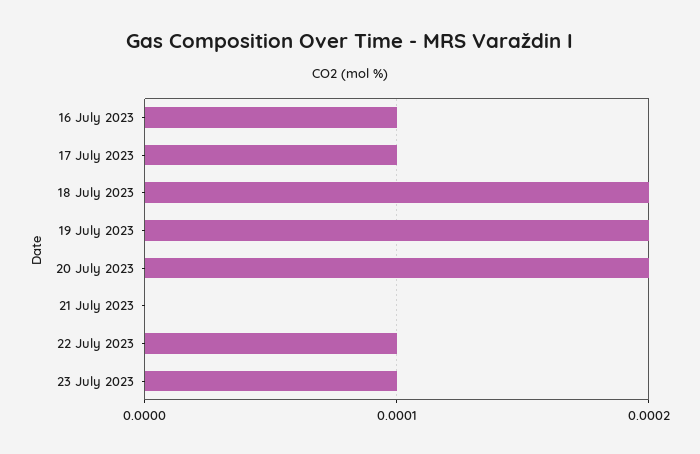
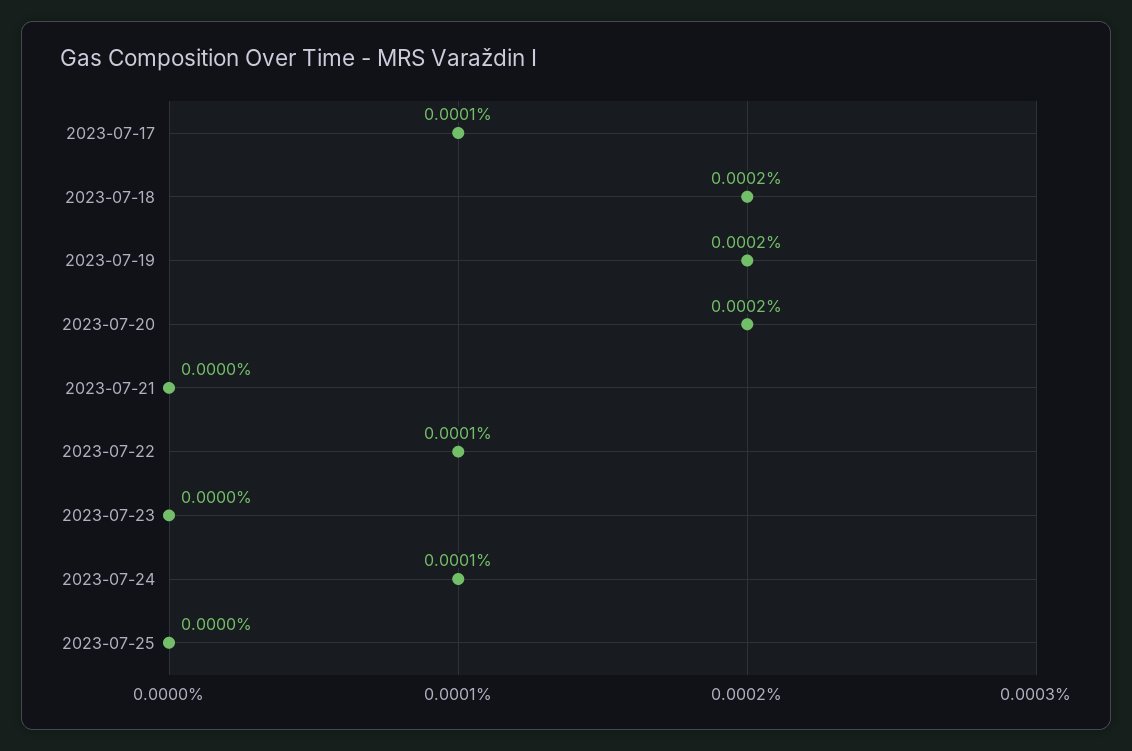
16 July 2023: 0.0001 -> none
23 July 2023: 0.0001 -> 0
2023-07-24: none -> 0.0001
2023-07-25: none -> 0

